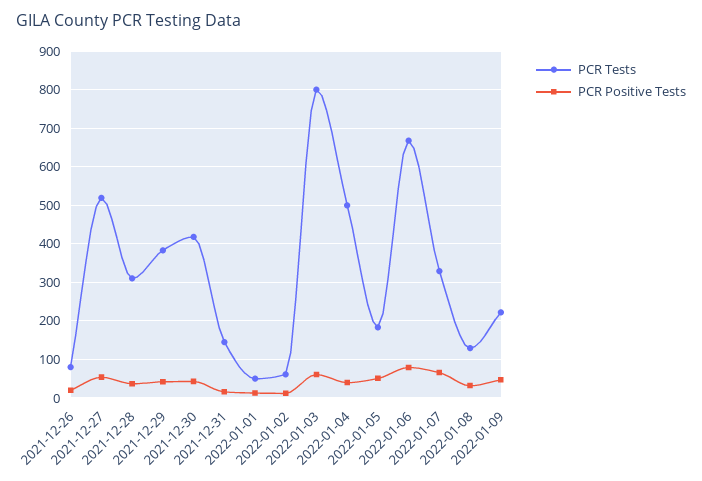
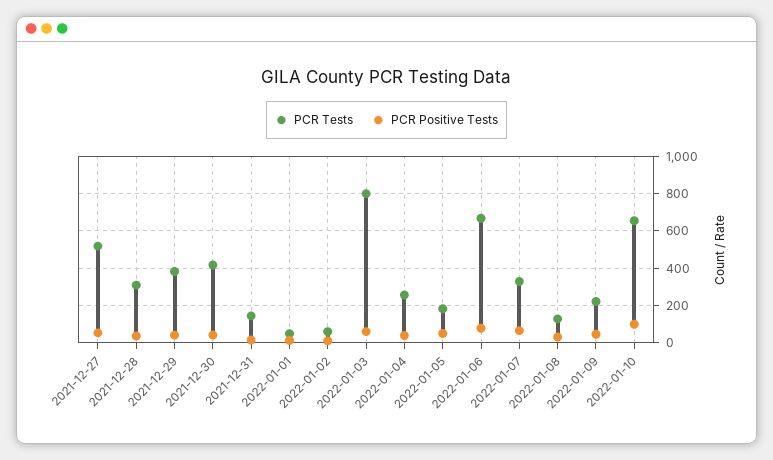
PCR Tests, 2021-12-26: 80 -> none
PCR Positive Tests, 2021-12-26: 20 -> none
PCR Tests, 2022-01-04: 500 -> 250
PCR Tests, 2022-01-10: none -> 650
PCR Positive Tests, 2022-01-10: none -> 100

